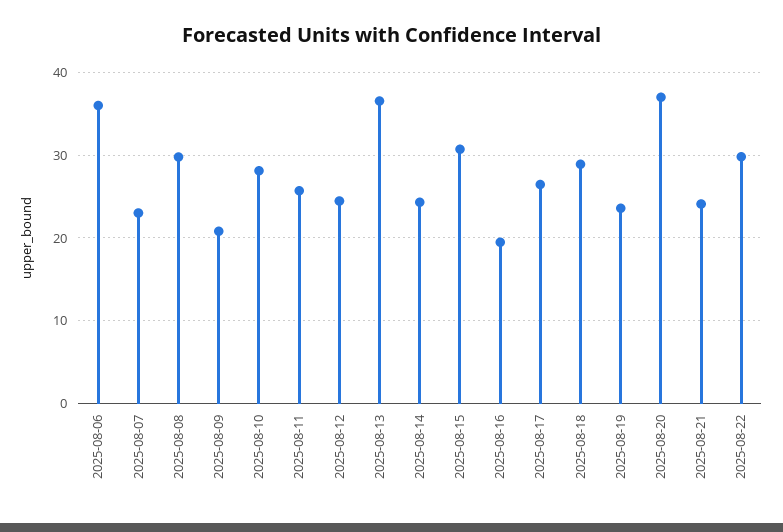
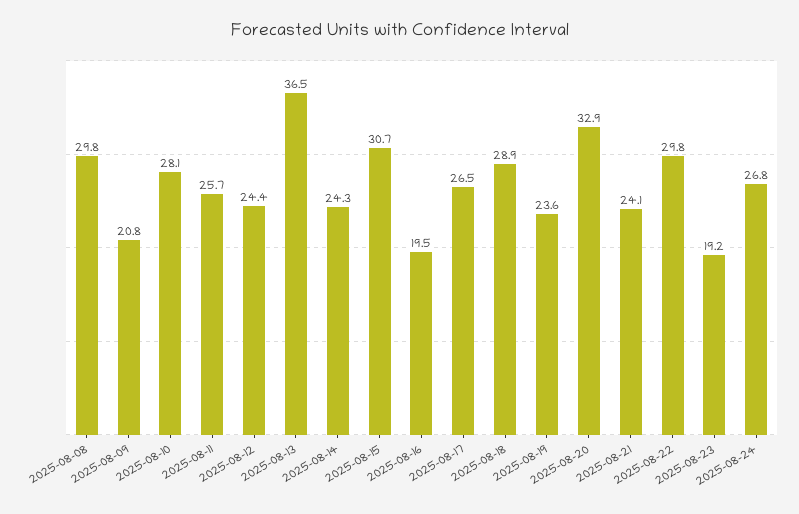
2025-08-06: 36 -> none
2025-08-07: 23 -> none
2025-08-20: 37 -> 32.9
2025-08-23: none -> 19.2
2025-08-24: none -> 26.8

